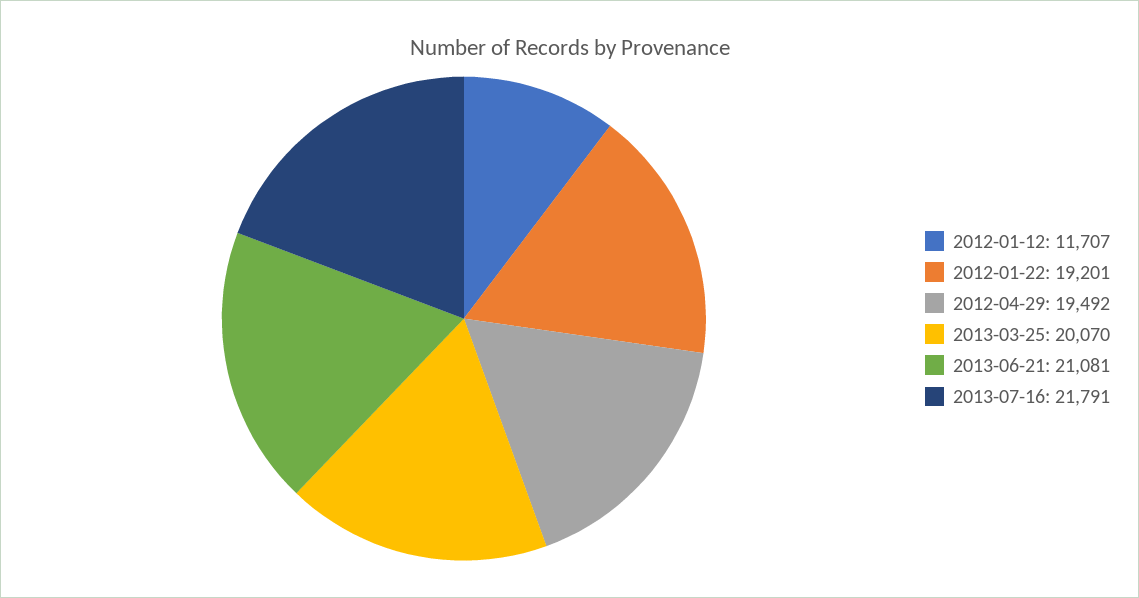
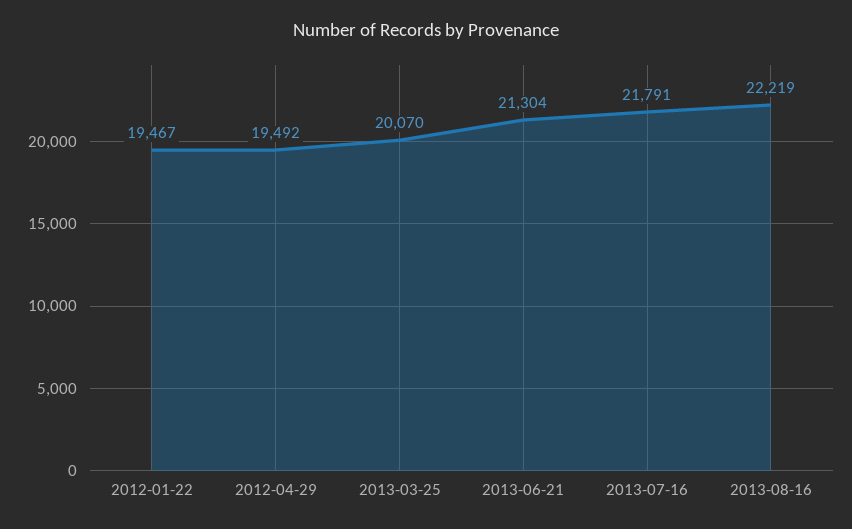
2012-01-12: 11707 -> none
2012-01-22: 19201 -> 19467
2013-06-21: 21081 -> 21304
2013-08-16: none -> 22219

